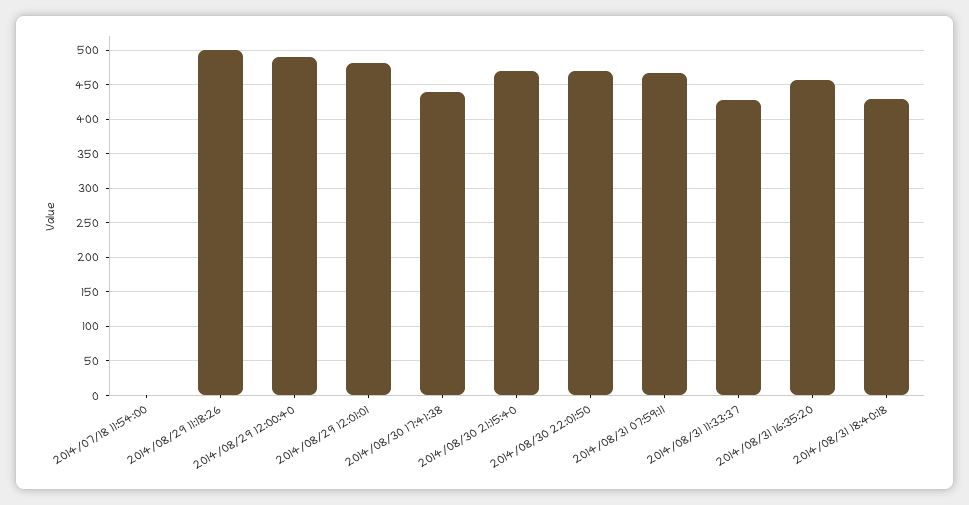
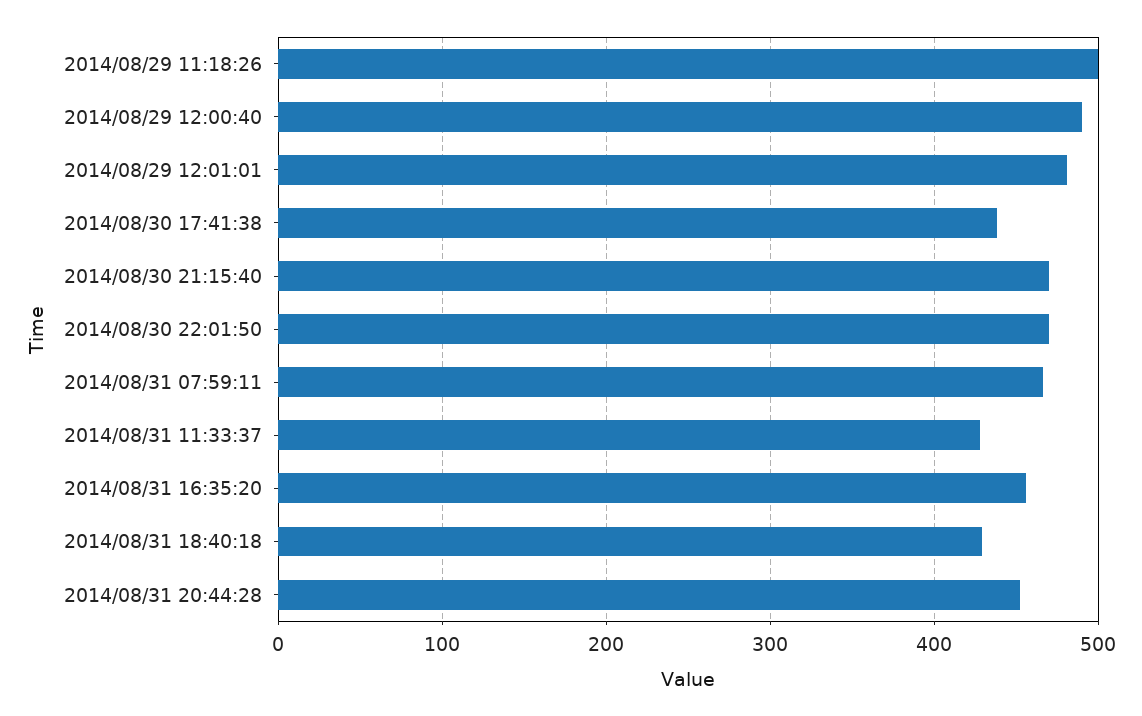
2014/07/18 11:54:00: 0 -> none
2014/08/31 20:44:28: none -> 450

